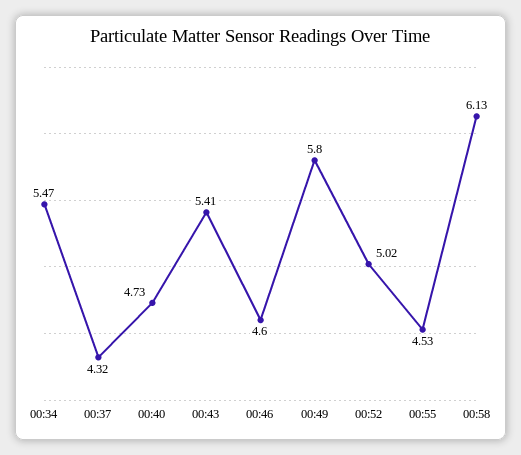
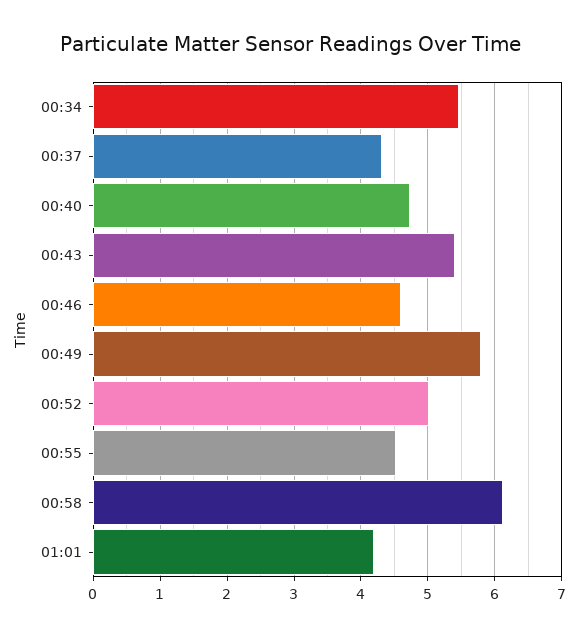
01:01: none -> 4.2

